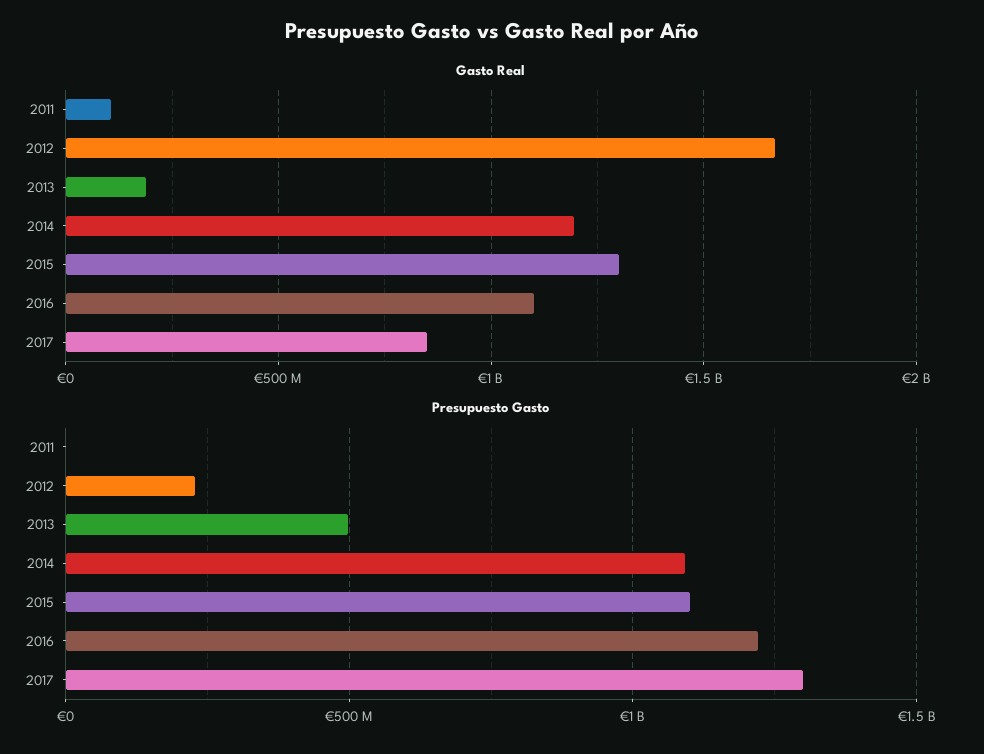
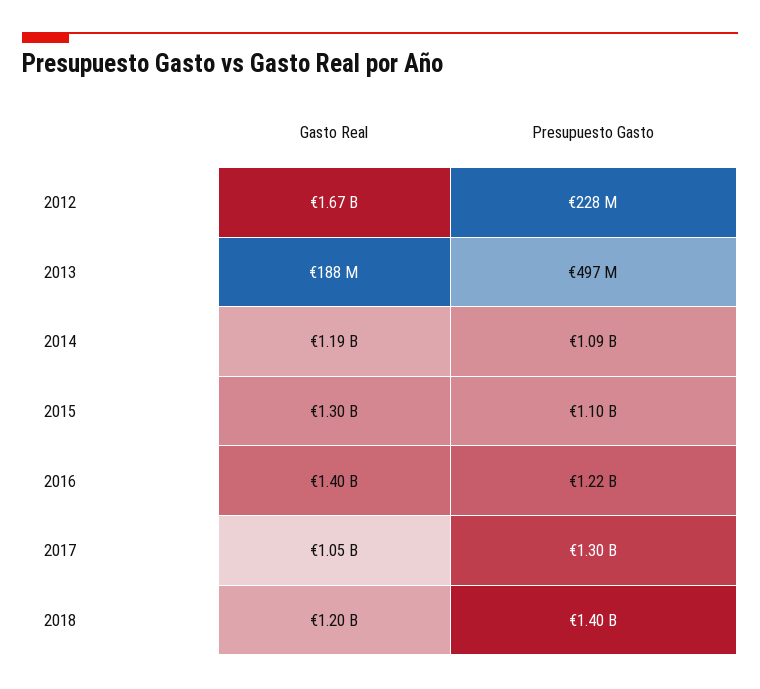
Gasto Real, 2011: 100000000 -> none
Gasto Real, 2016: 1100000000 -> 1400000000
Gasto Real, 2017: 850000000 -> 1050000000
Presupuesto Gasto, 2011: 0 -> none
Gasto Real, 2018: none -> 1200000000
Presupuesto Gasto, 2018: none -> 1400000000

